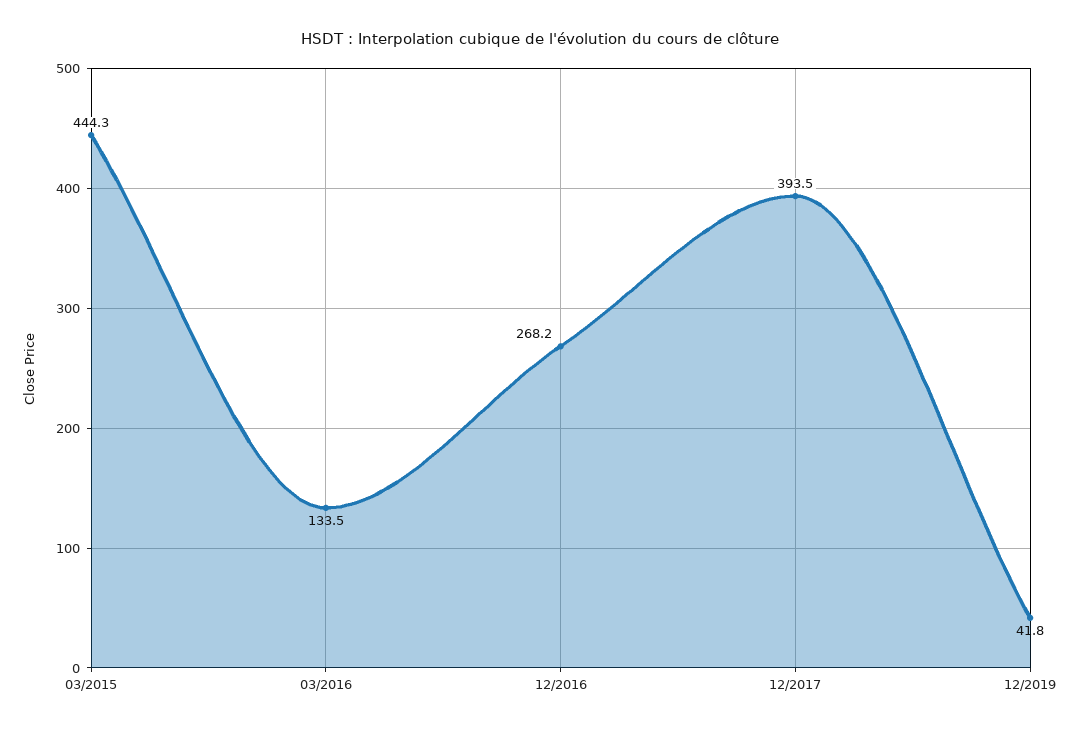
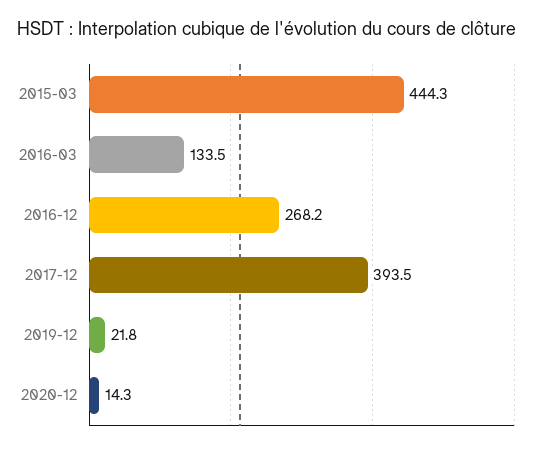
12/2019: 41.8 -> 21.8
2020-12: none -> 14.3

